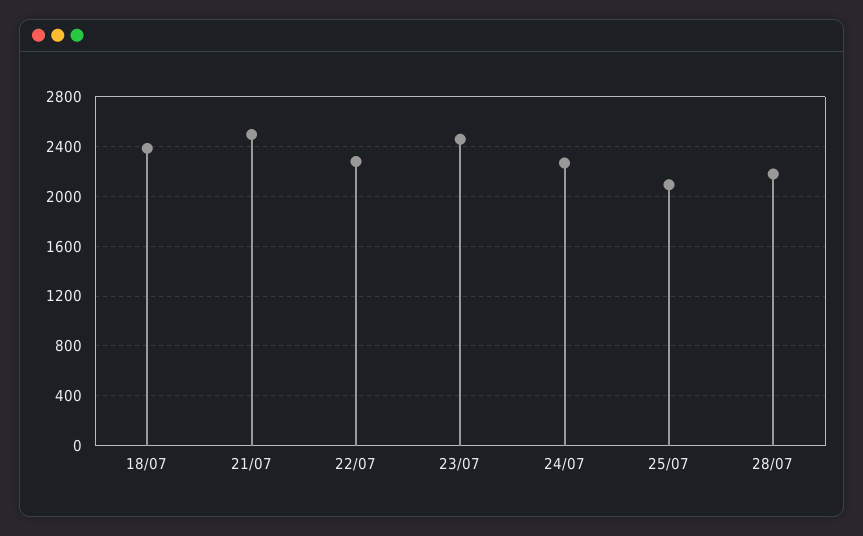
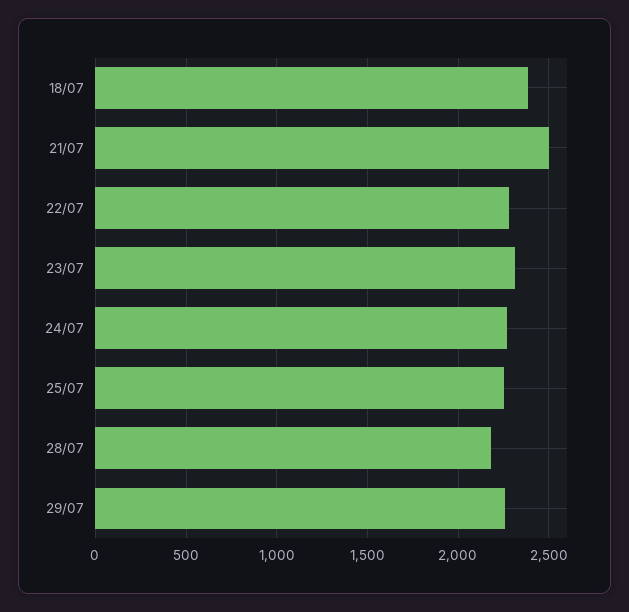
23/07: 2450 -> 2300
25/07: 2100 -> 2250
29/07: none -> 2250

